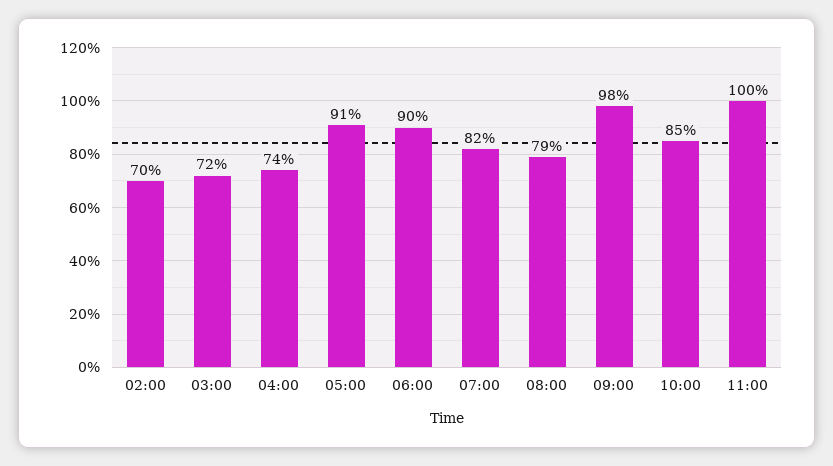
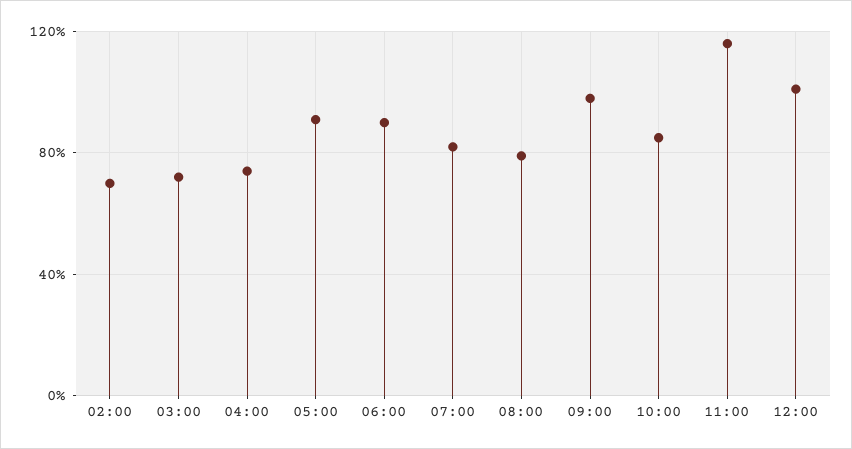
11:00: 100 -> 115
12:00: none -> 100

